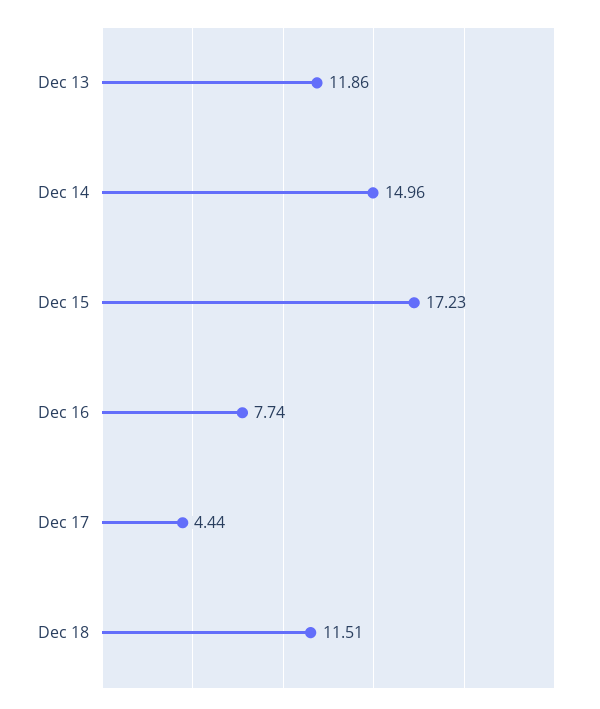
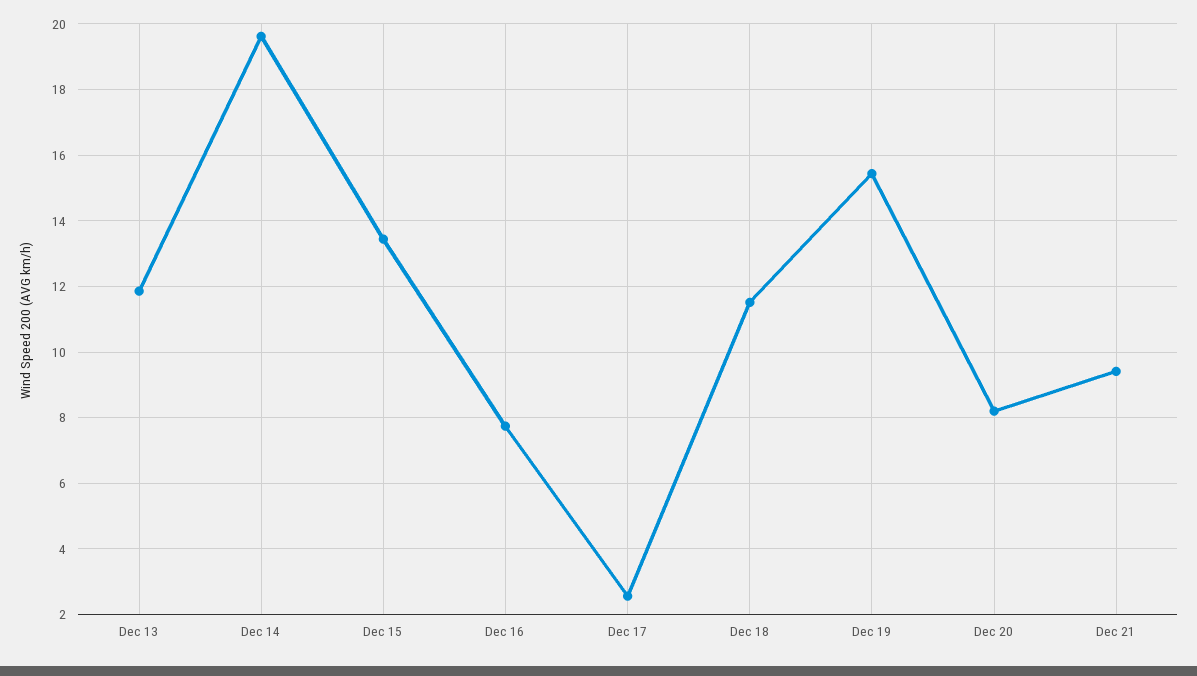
Dec 14: 14.96 -> 19.6
Dec 15: 17.23 -> 13.4
Dec 17: 4.44 -> 2.6
Dec 19: none -> 15.4
Dec 20: none -> 8.2
Dec 21: none -> 9.4

